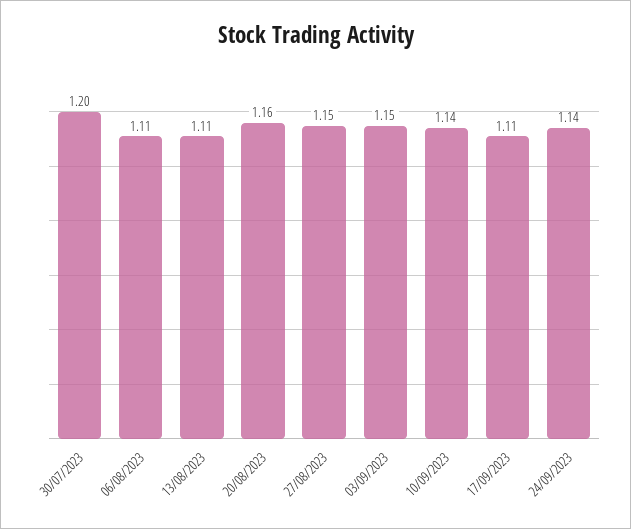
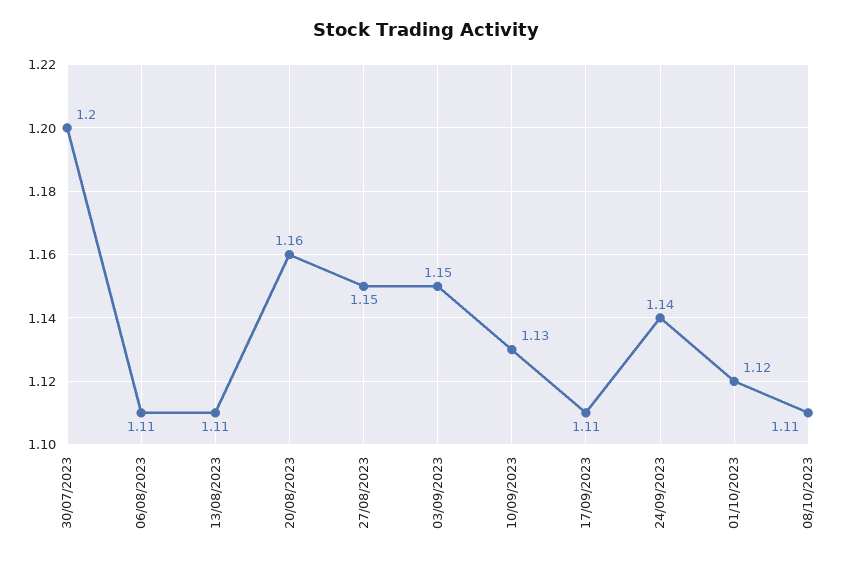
10/09/2023: 1.14 -> 1.13
01/10/2023: none -> 1.12
08/10/2023: none -> 1.11

